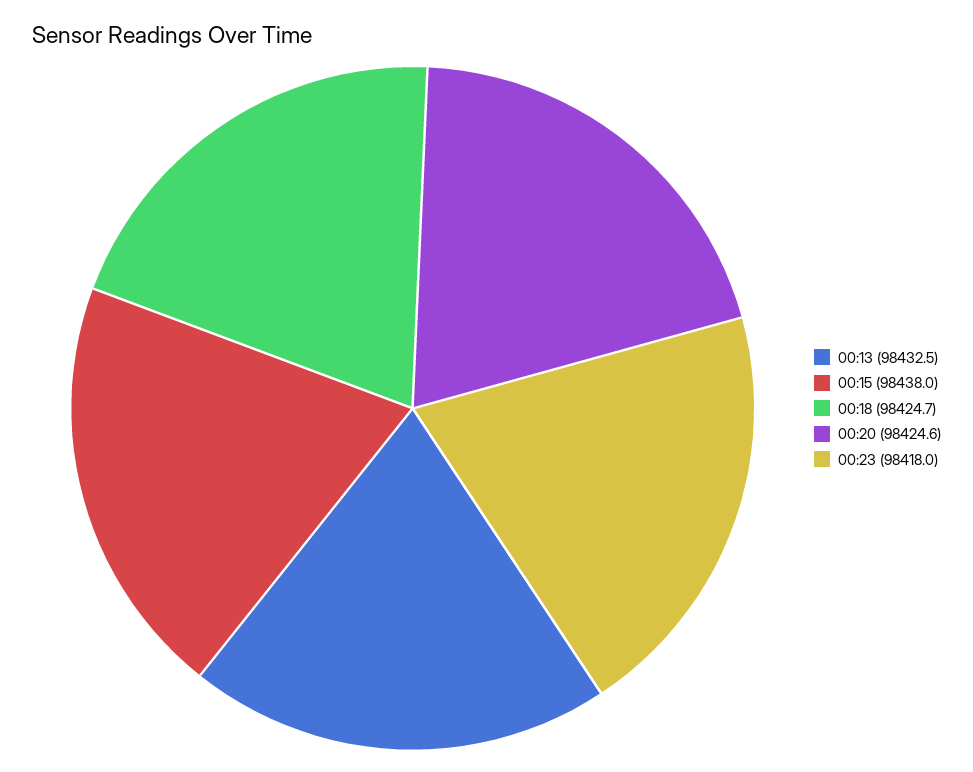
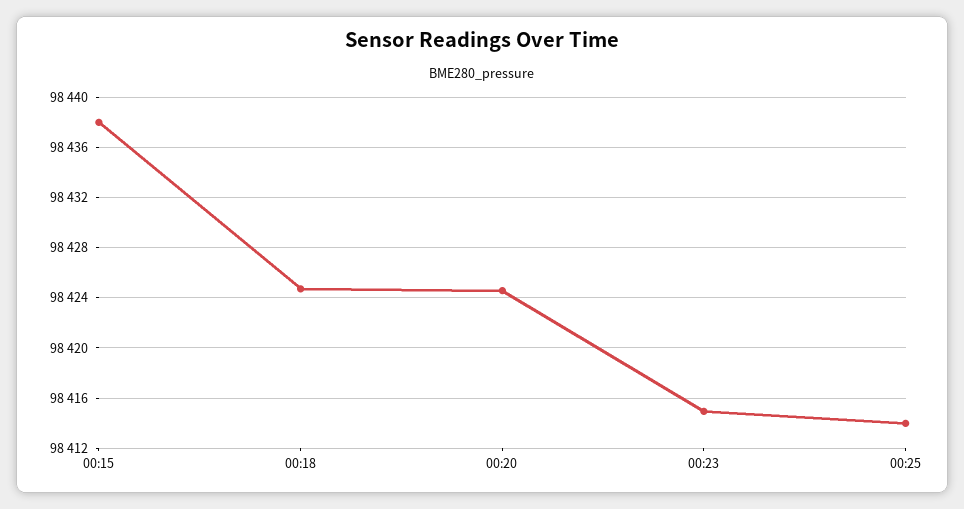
00:13: 98432.5 -> none
00:23: 98418 -> 98415
00:25: none -> 98414

